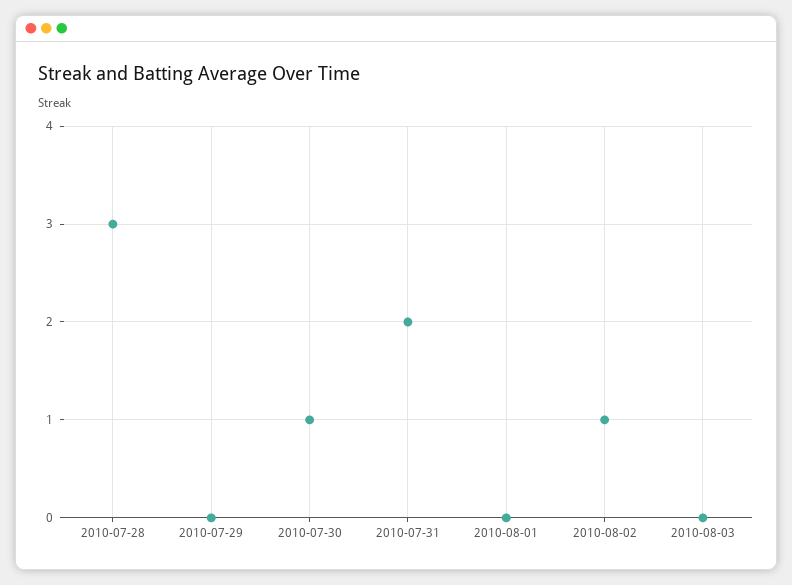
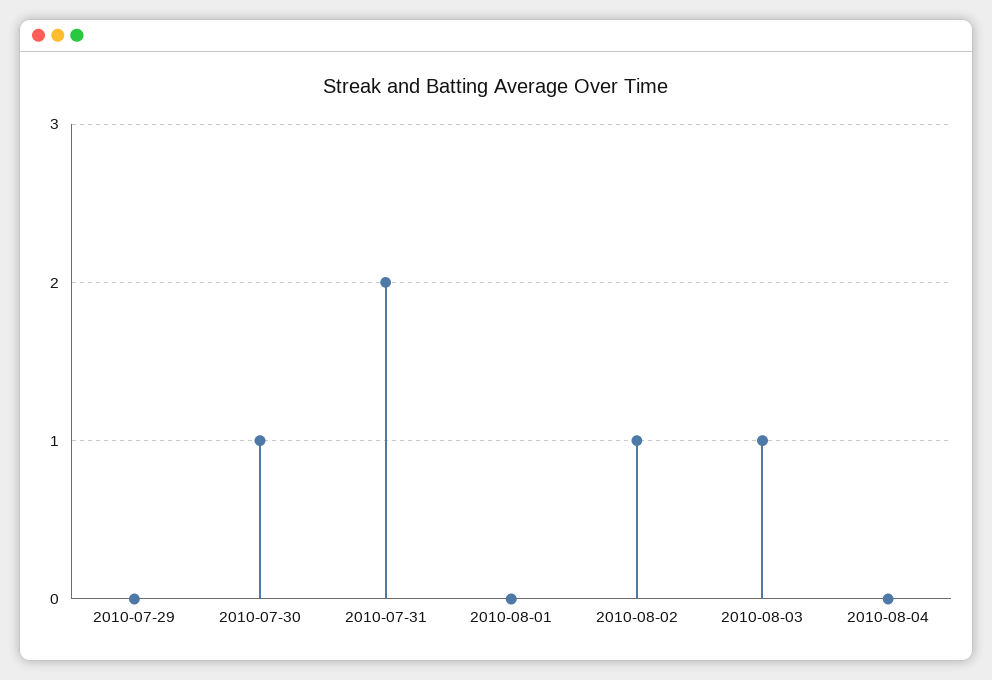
2010-07-28: 3 -> none
2010-08-03: 0 -> 1
2010-08-04: none -> 0

